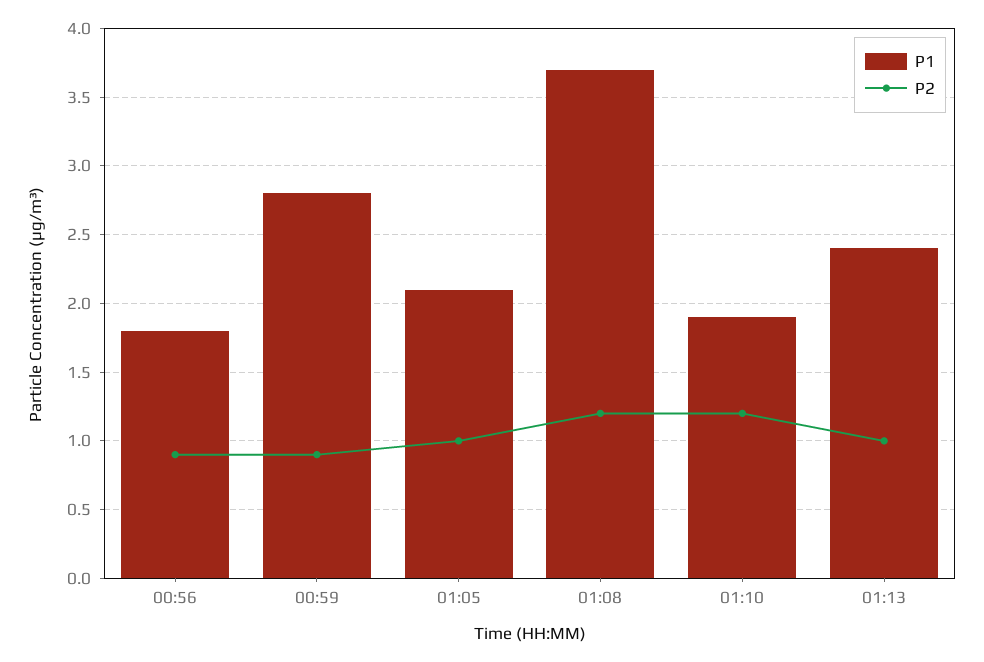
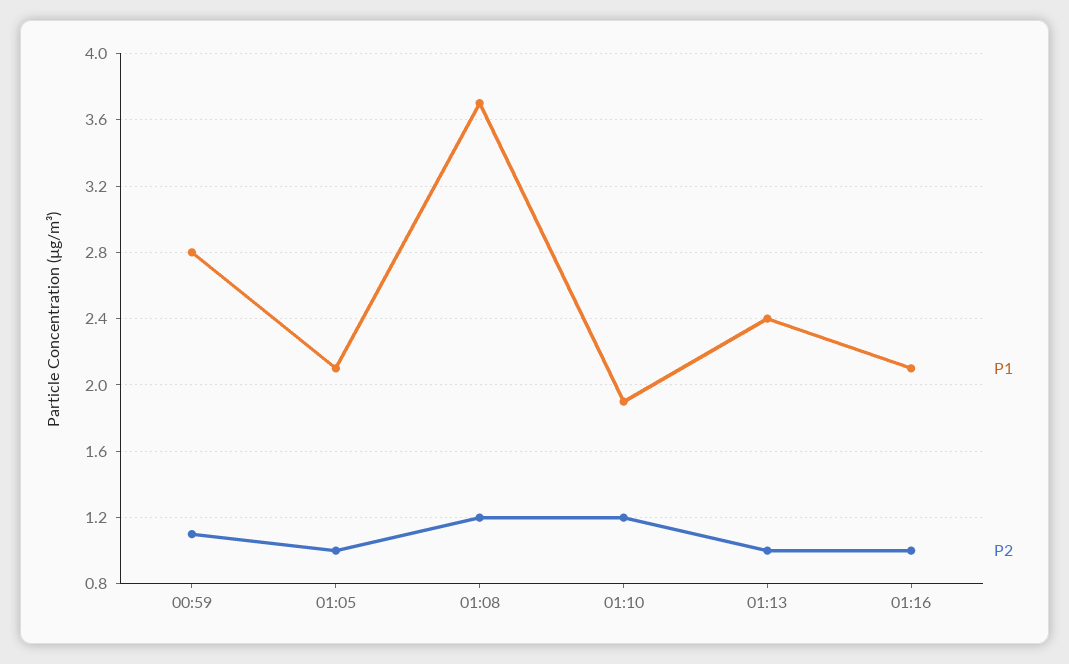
P1, 00:56: 1.8 -> none
P2, 00:56: 0.9 -> none
P2, 00:59: 0.9 -> 1.1
P1, 01:16: none -> 2.1
P2, 01:16: none -> 1

